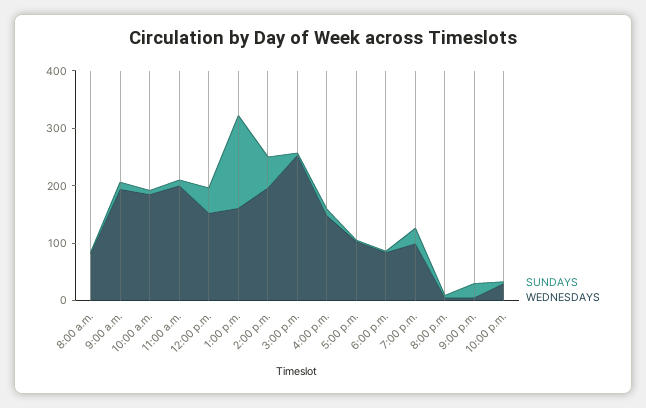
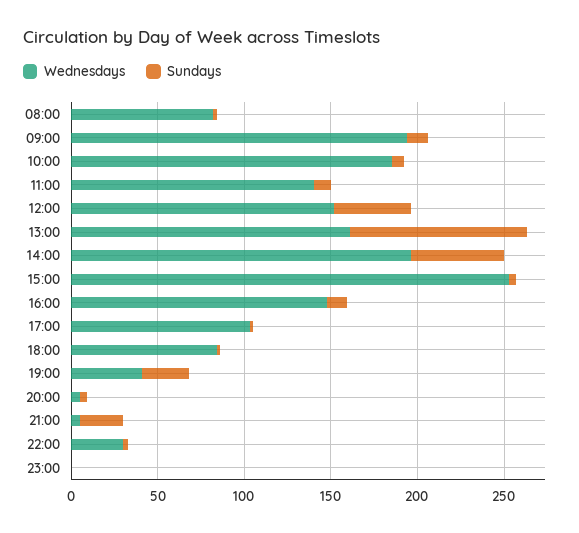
WEDNESDAYS, 11:00 a.m.: 200 -> 140
SUNDAYS, 1:00 p.m.: 160 -> 100
WEDNESDAYS, 7:00 p.m.: 100 -> 40
WEDNESDAYS, 23:00: none -> 0
SUNDAYS, 23:00: none -> 0

